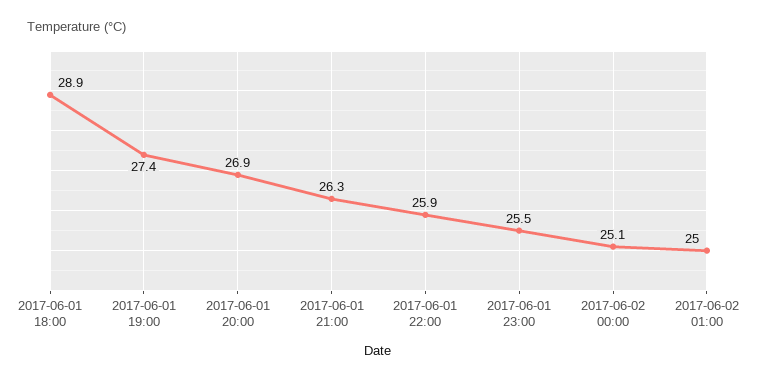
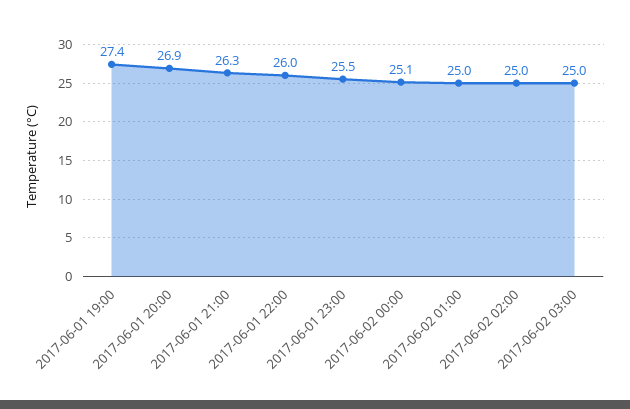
2017-06-01 18:00: 28.9 -> none
2017-06-01 22:00: 25.9 -> 26
2017-06-02 02:00: none -> 25
2017-06-02 03:00: none -> 25

